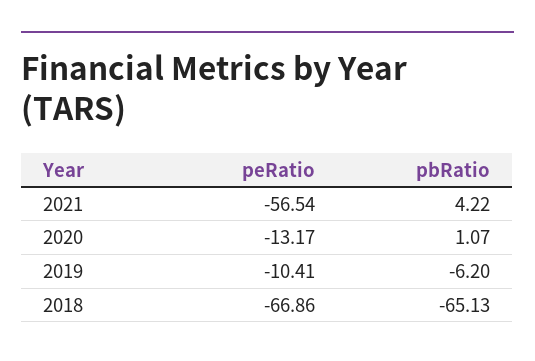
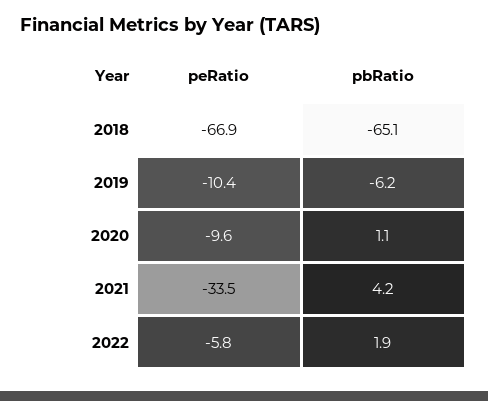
peRatio, 2021: -56.54 -> -33.5
peRatio, 2020: -13.17 -> -9.6
peRatio, 2022: none -> -5.8
pbRatio, 2022: none -> 1.9

